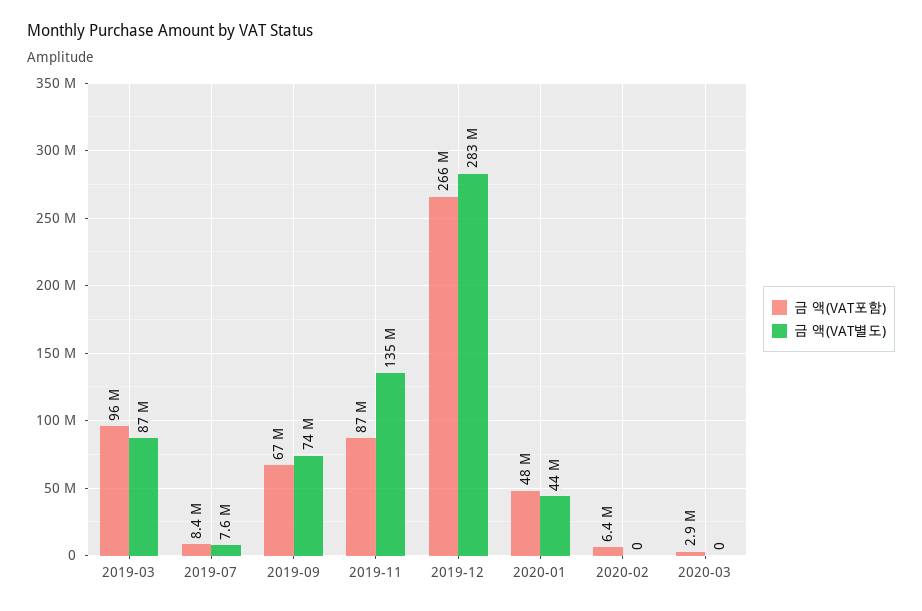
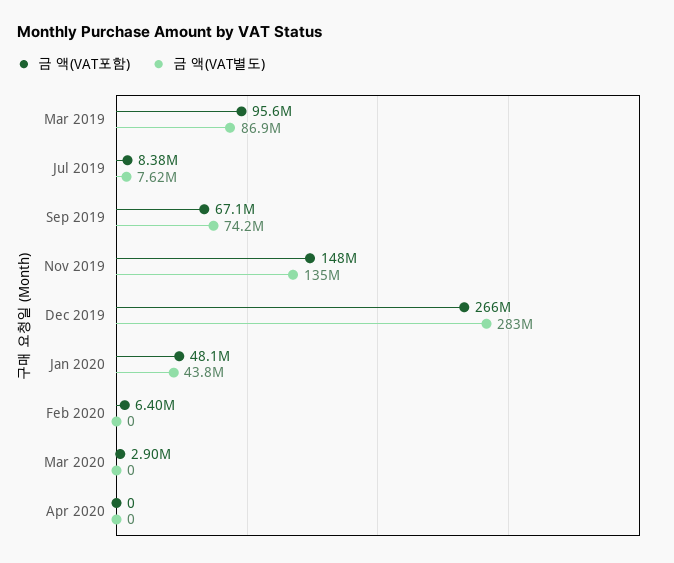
금 액(VAT포함), 2019-11: 87000000 -> 148000000
금 액(VAT포함), Apr 2020: none -> 0
금 액(VAT별도), Apr 2020: none -> 0

